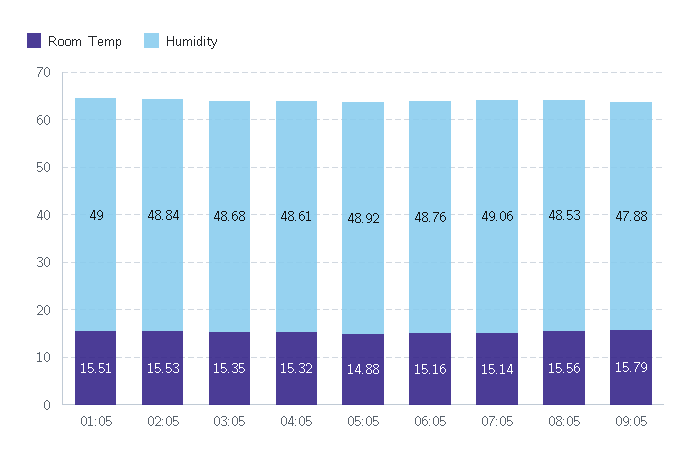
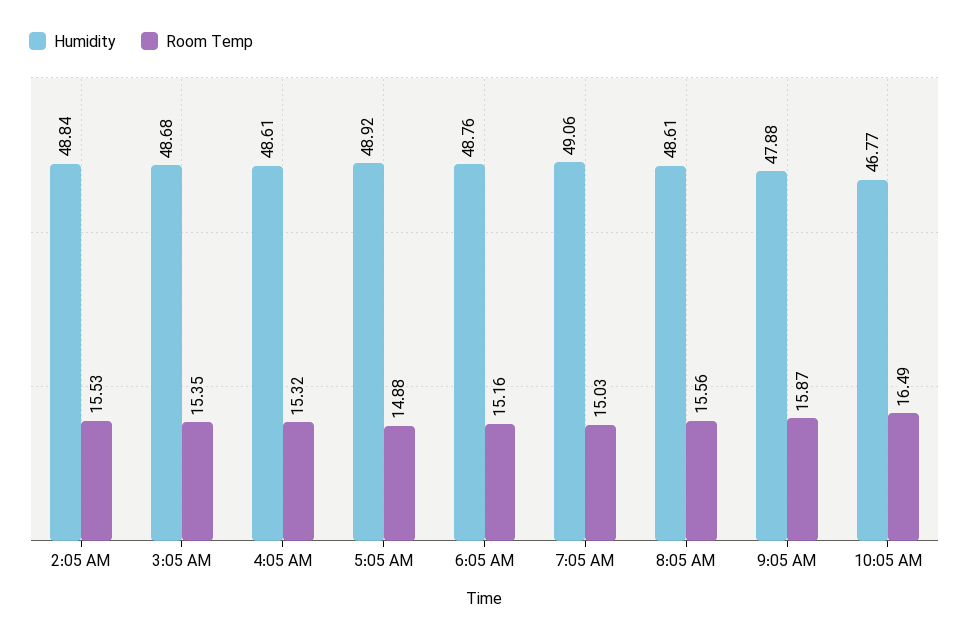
Room Temp, 01:05: 15.51 -> none
Humidity, 01:05: 49 -> none
Room Temp, 07:05: 15.14 -> 15.03
Humidity, 08:05: 48.53 -> 48.61
Room Temp, 09:05: 15.79 -> 15.87
Humidity, 10:05 AM: none -> 46.77
Room Temp, 10:05 AM: none -> 16.49

